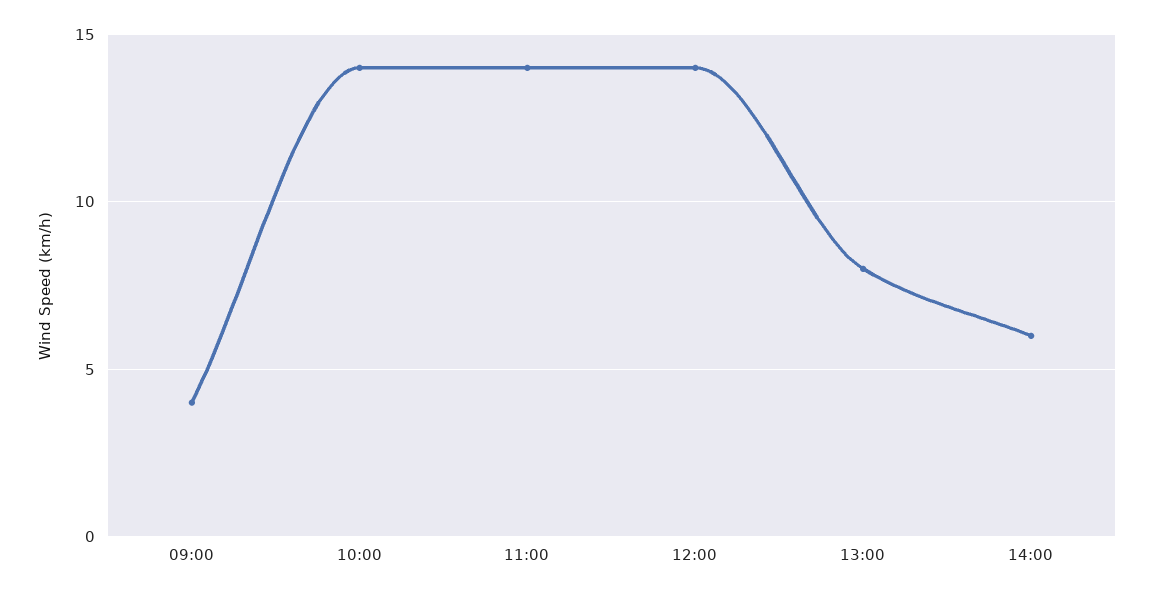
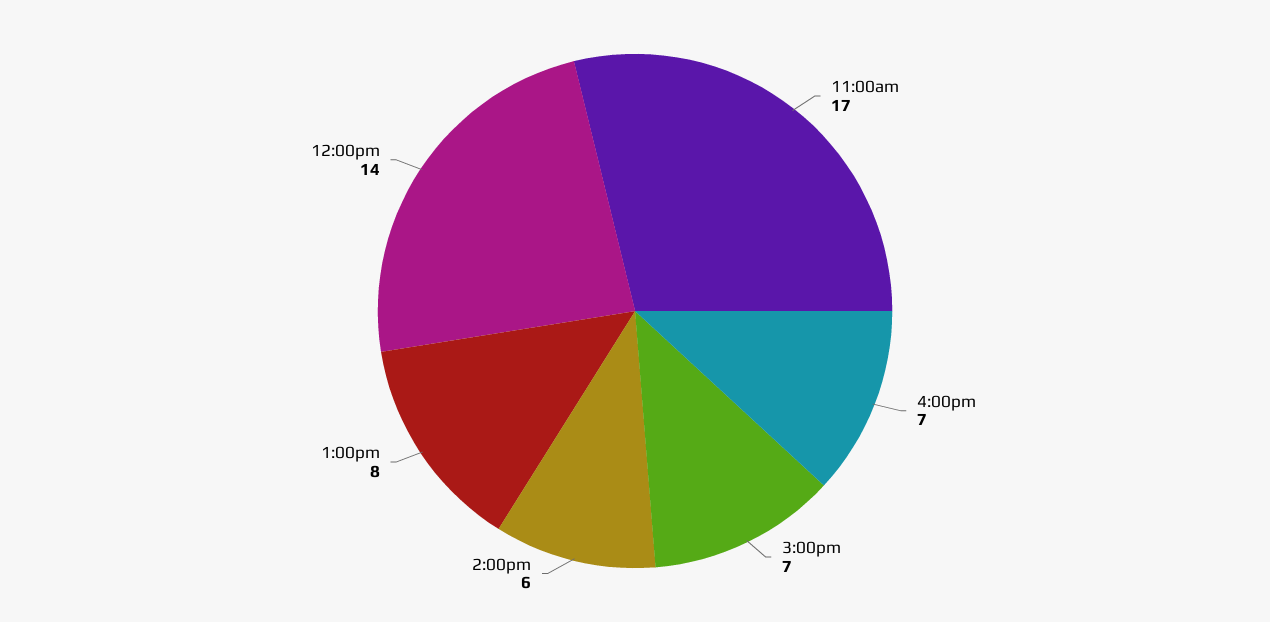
09:00: 4 -> none
10:00: 14 -> none
11:00: 14 -> 17
4:00pm: none -> 7
3:00pm: none -> 7

